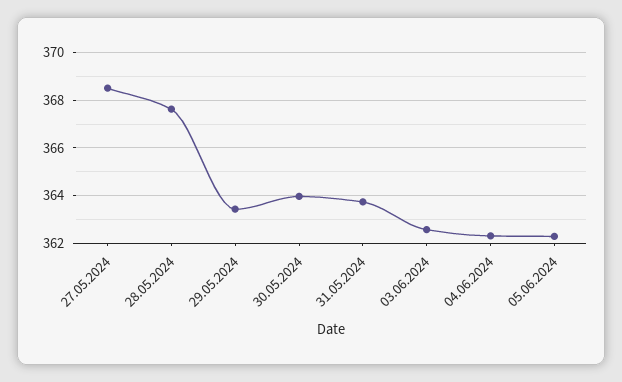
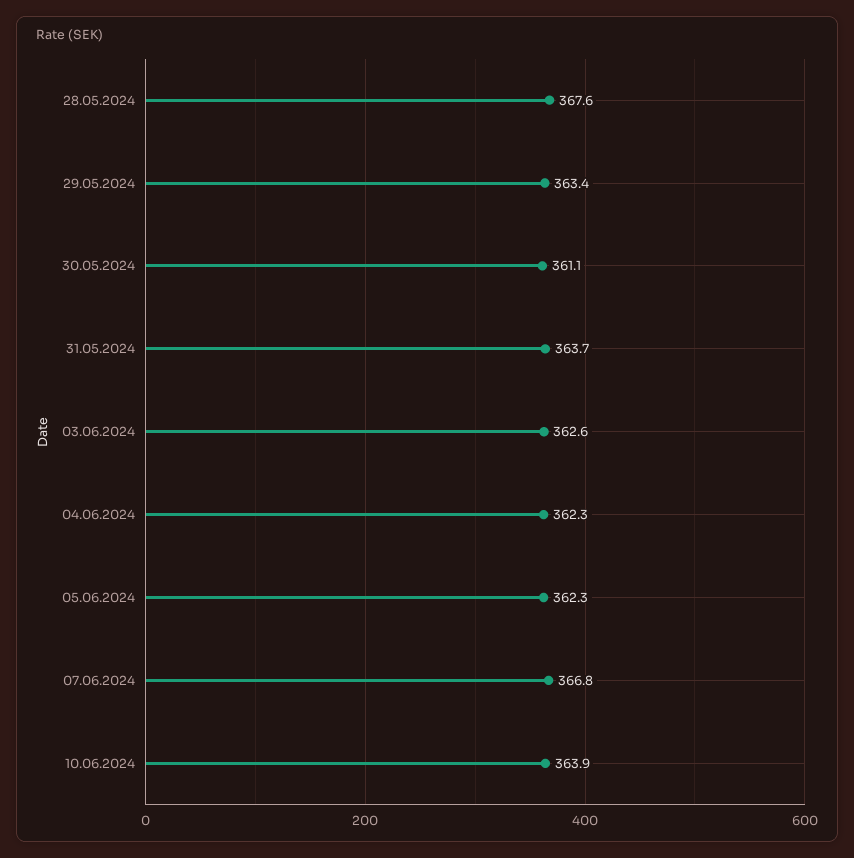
27.05.2024: 368.5 -> none
30.05.2024: 364 -> 361.1
07.06.2024: none -> 366.8
10.06.2024: none -> 363.9

